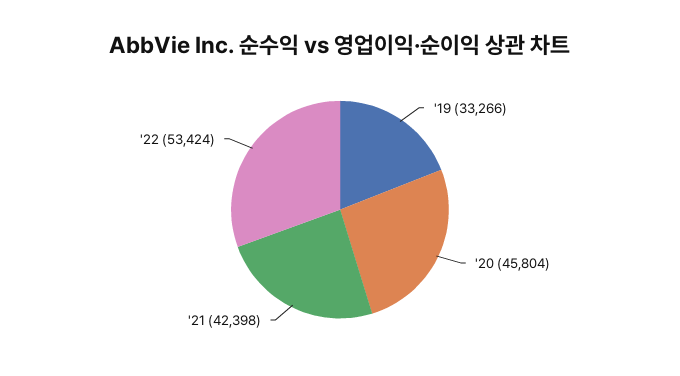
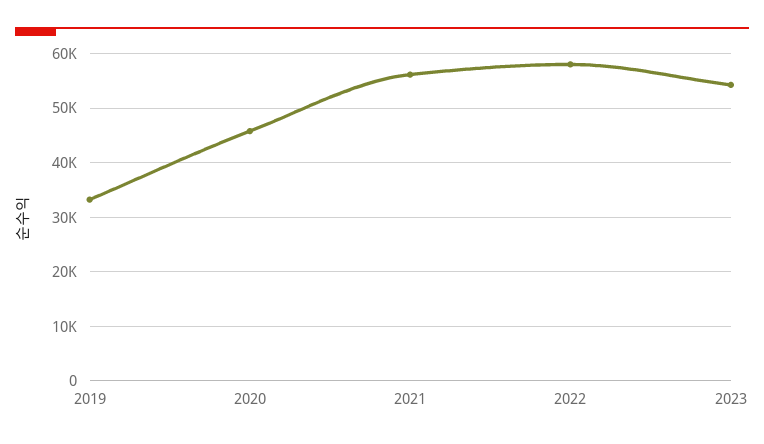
'21: 42398 -> 56000
'22: 53424 -> 58000
2023: none -> 54000

